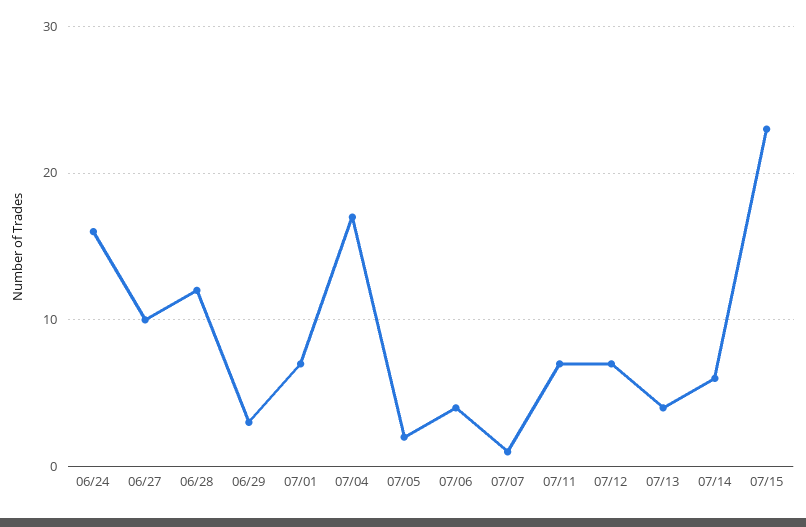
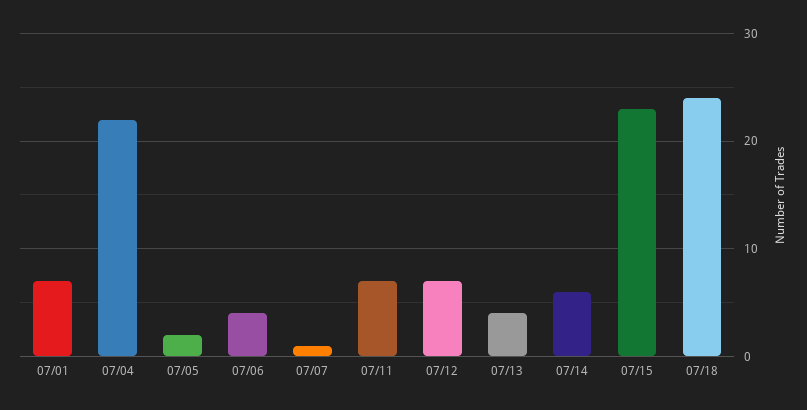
06/24: 16 -> none
06/27: 10 -> none
06/28: 12 -> none
06/29: 3 -> none
07/04: 17 -> 22
07/18: none -> 24

